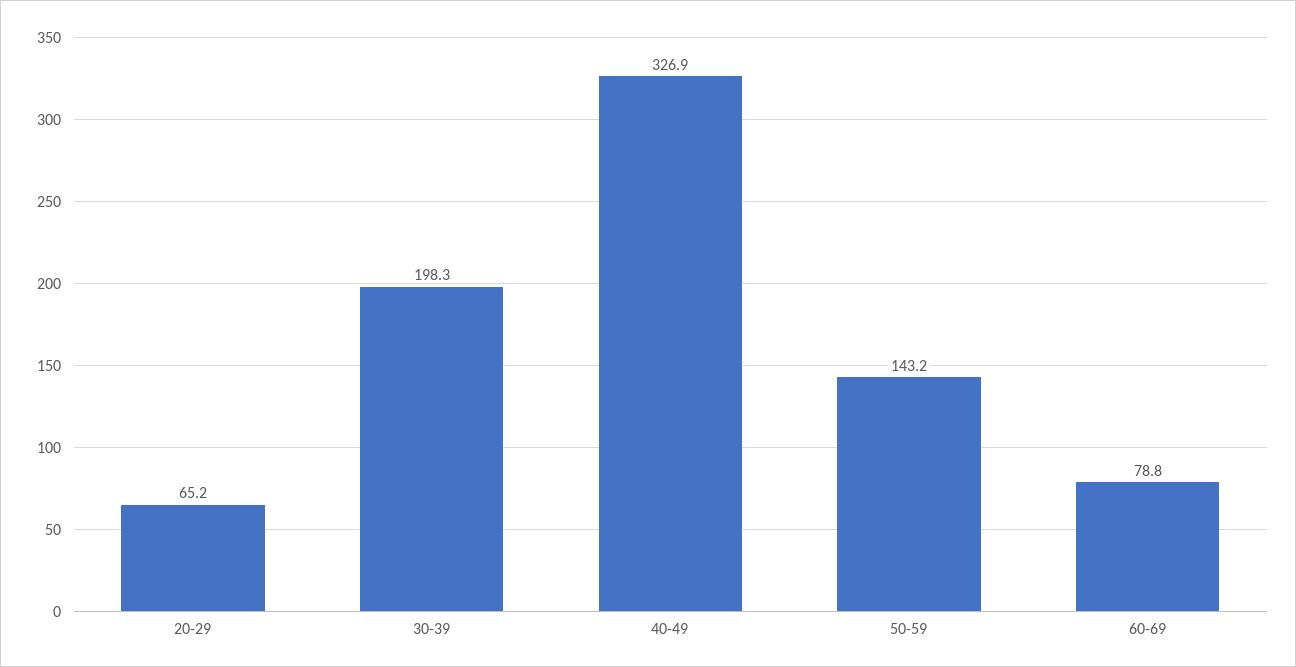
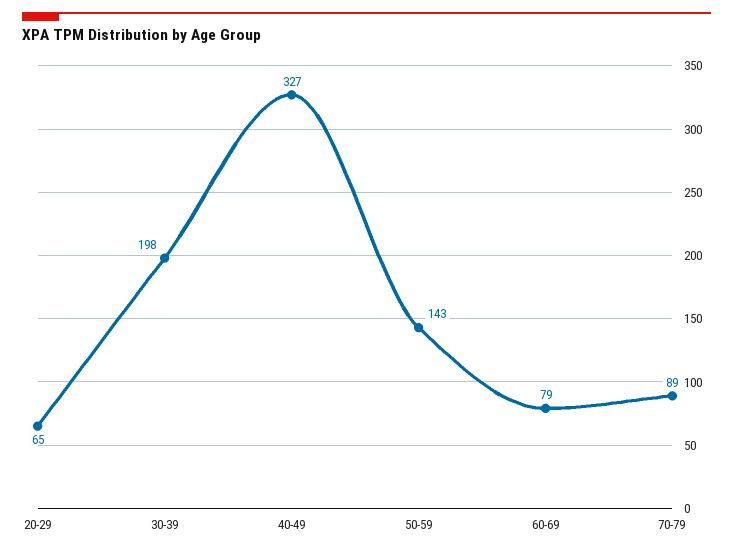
70-79: none -> 89

